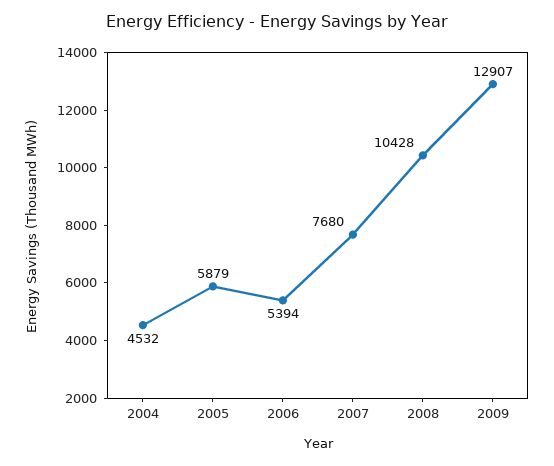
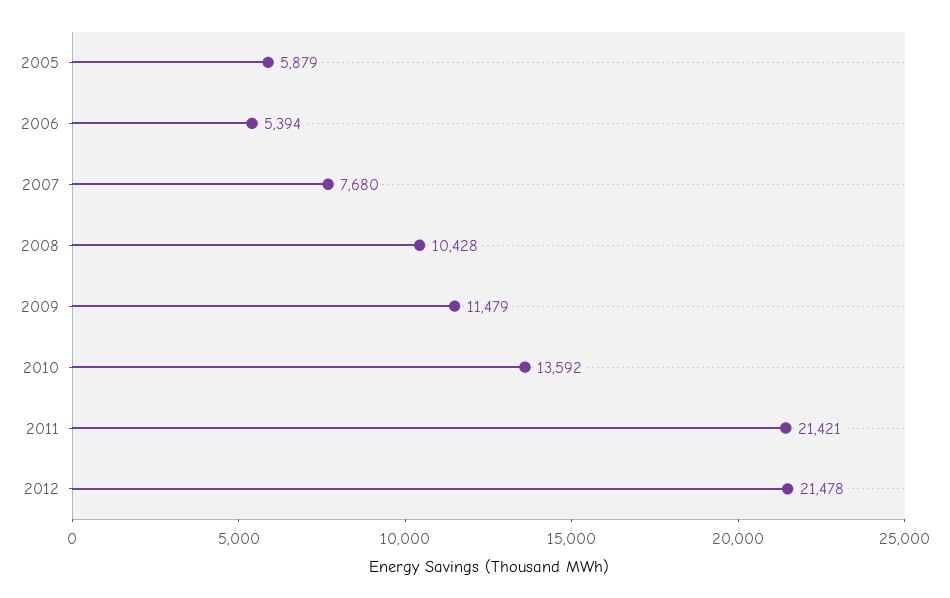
2004: 4532 -> none
2009: 12907 -> 11479
2010: none -> 13592
2011: none -> 21421
2012: none -> 21478

